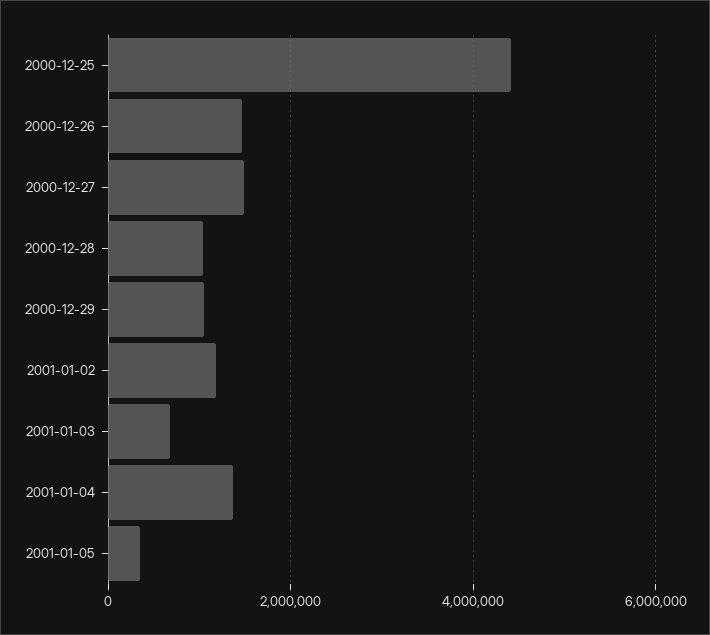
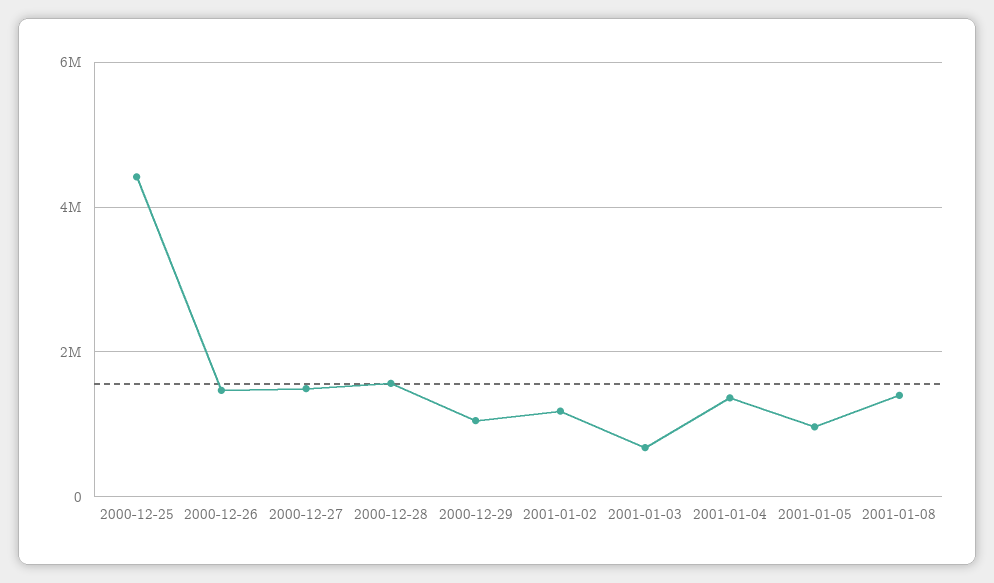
2000-12-28: 1000000 -> 1600000
2001-01-05: 400000 -> 1000000
2001-01-08: none -> 1400000

